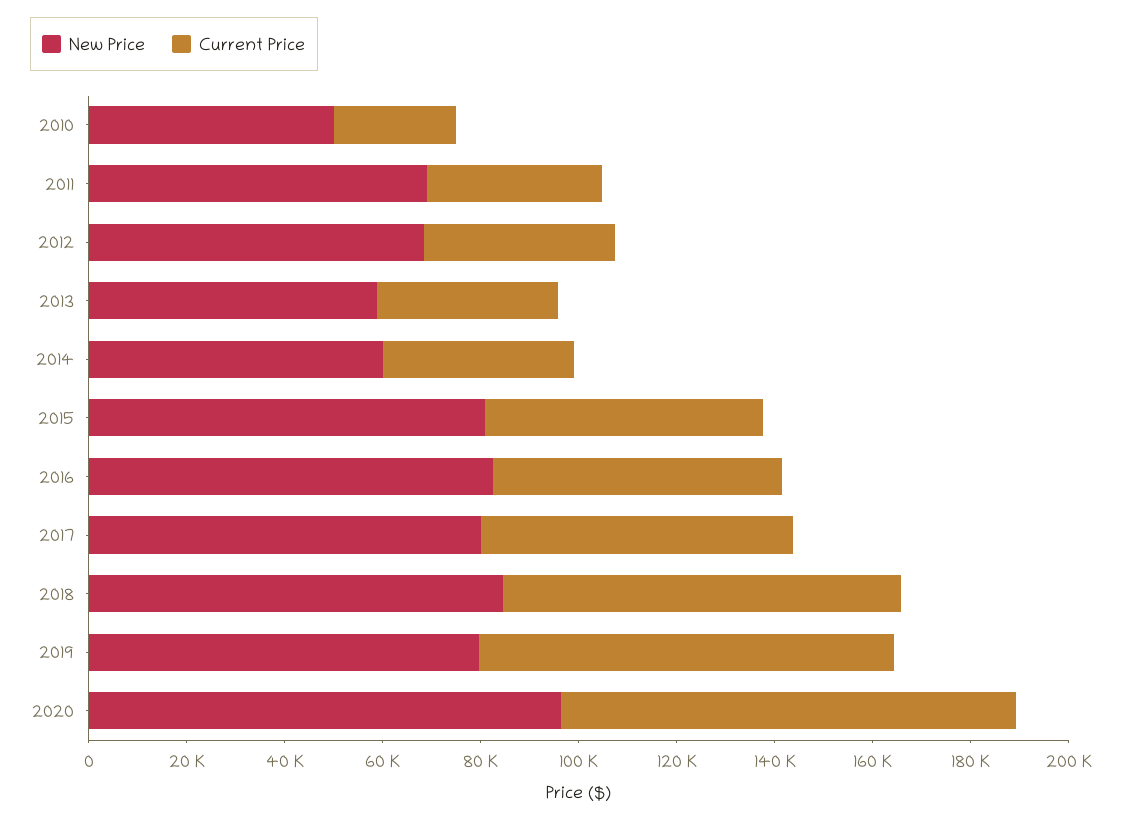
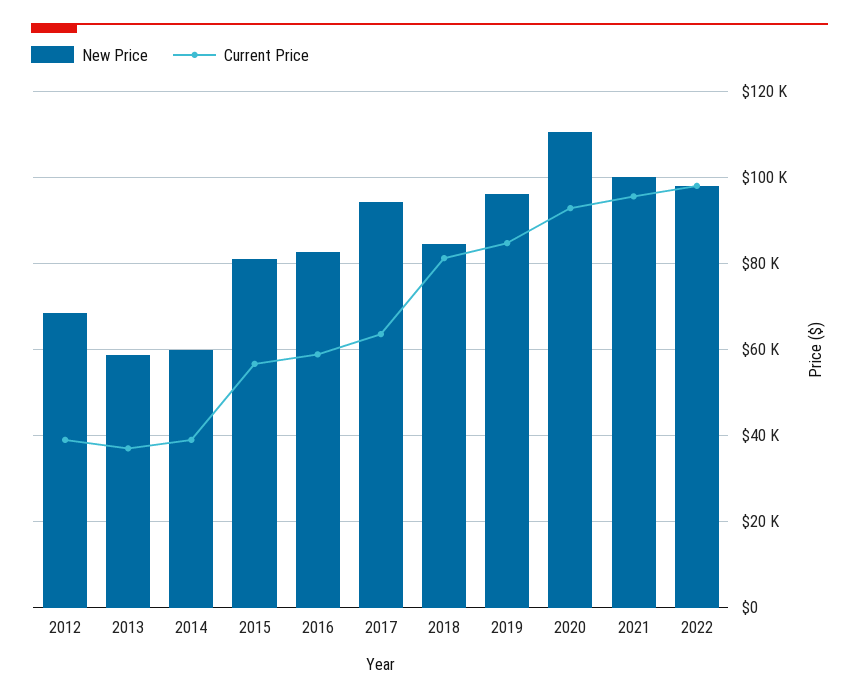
New Price, 2010: 50000 -> none
Current Price, 2010: 25000 -> none
New Price, 2011: 70000 -> none
Current Price, 2011: 35000 -> none
New Price, 2017: 80000 -> 94000
New Price, 2019: 80000 -> 96000
New Price, 2020: 95000 -> 110000
New Price, 2021: none -> 100000
Current Price, 2021: none -> 96000
New Price, 2022: none -> 98000
Current Price, 2022: none -> 98000

